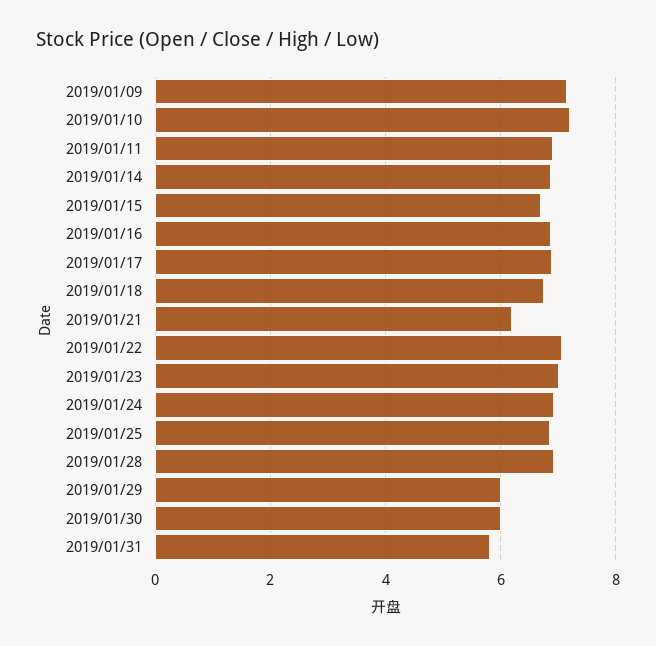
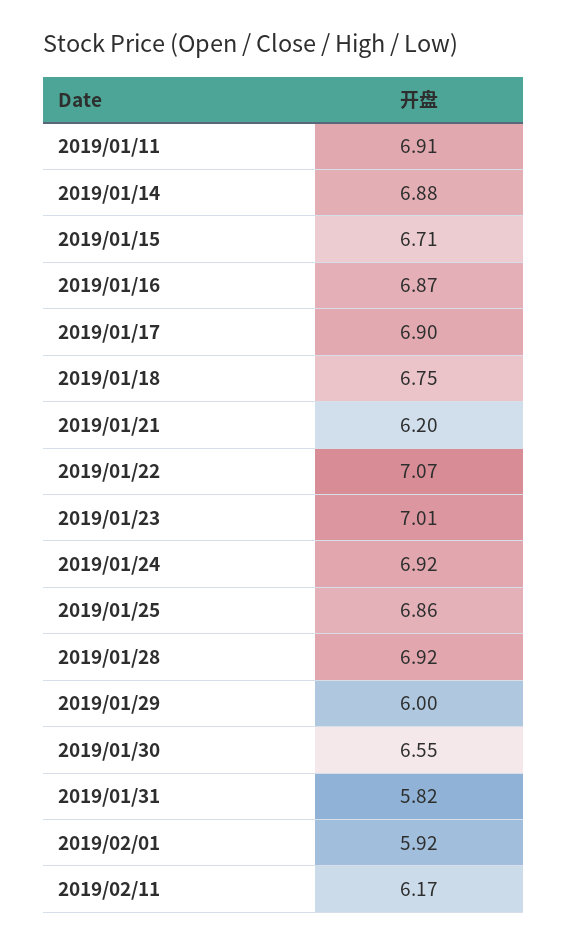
2019/01/09: 7.2 -> none
2019/01/10: 7.2 -> none
2019/01/30: 6 -> 6.55
2019/02/01: none -> 5.92
2019/02/11: none -> 6.17

